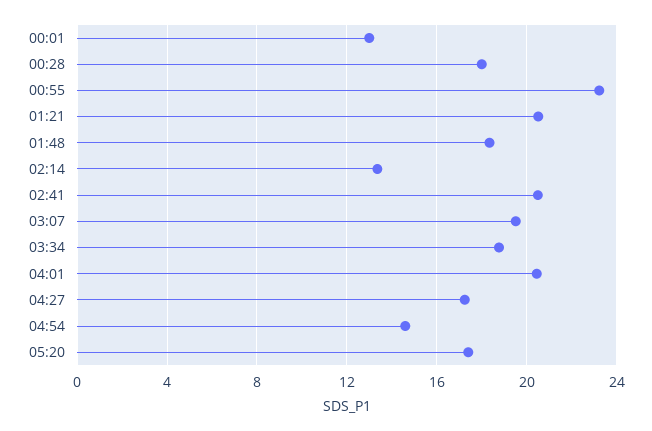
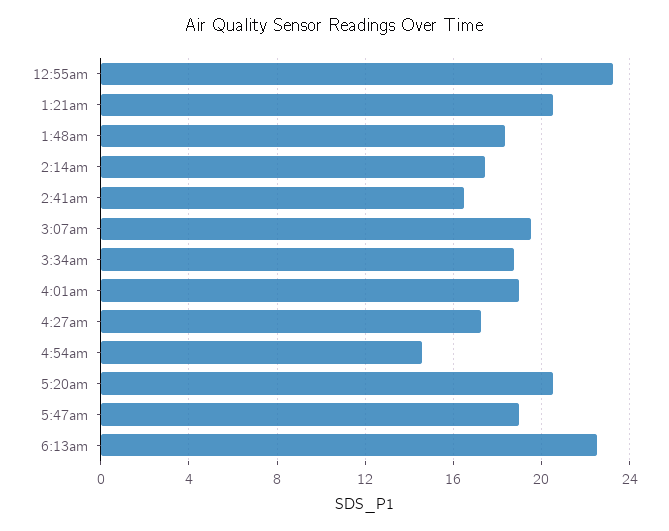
00:01: 13 -> none
00:28: 18 -> none
02:14: 13.5 -> 17.5
02:41: 20.5 -> 16.5
04:01: 20.5 -> 19
05:20: 17.5 -> 20.5
5:47am: none -> 19
6:13am: none -> 22.5

